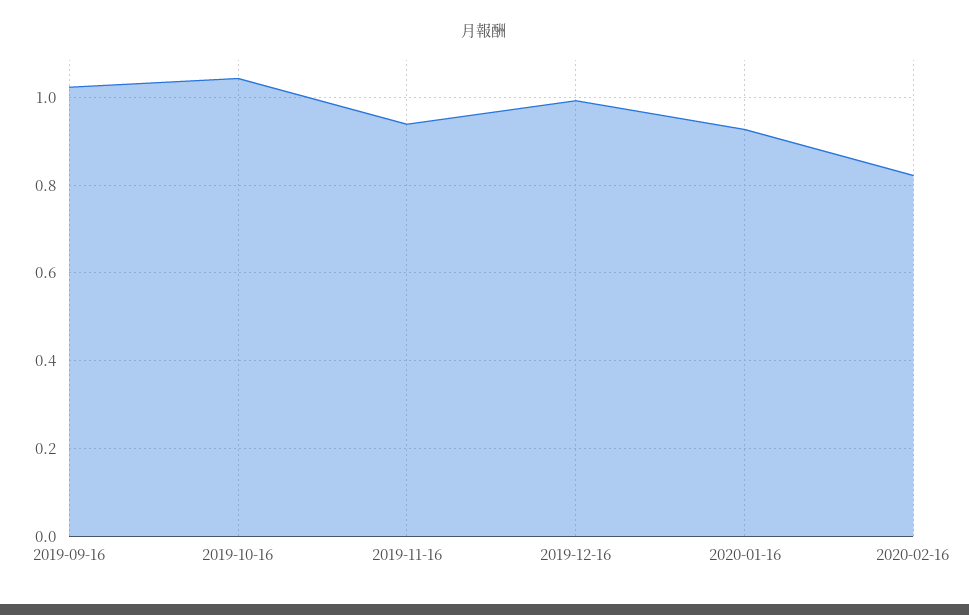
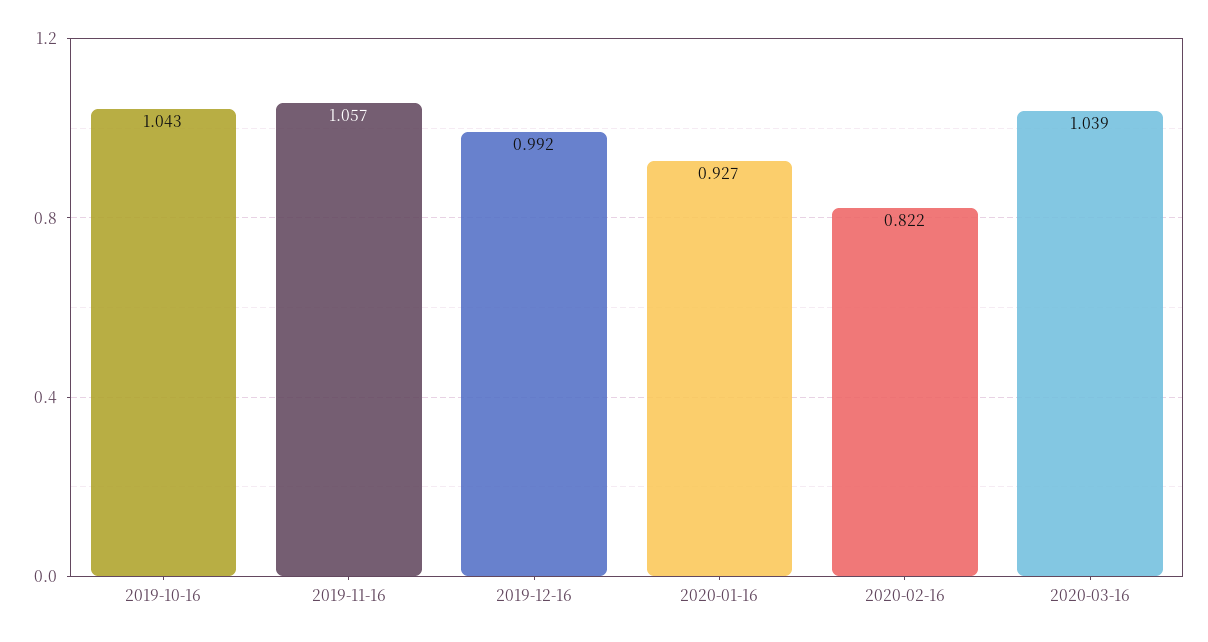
2019-09-16: 1.02 -> none
2019-11-16: 0.94 -> 1.057
2020-03-16: none -> 1.039

